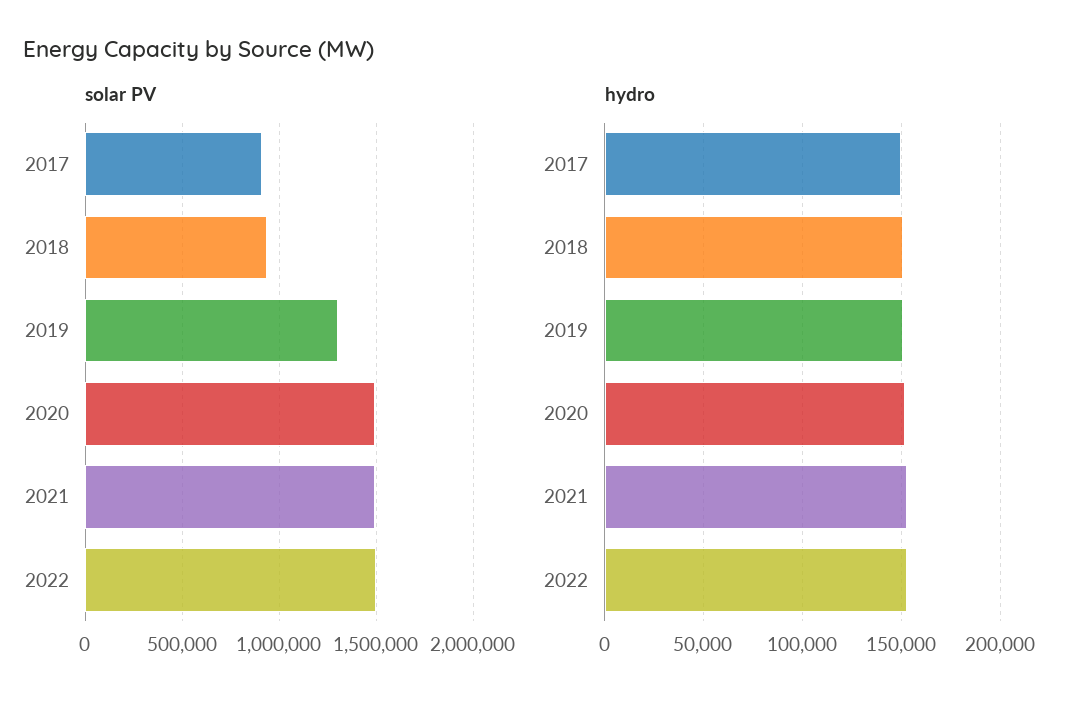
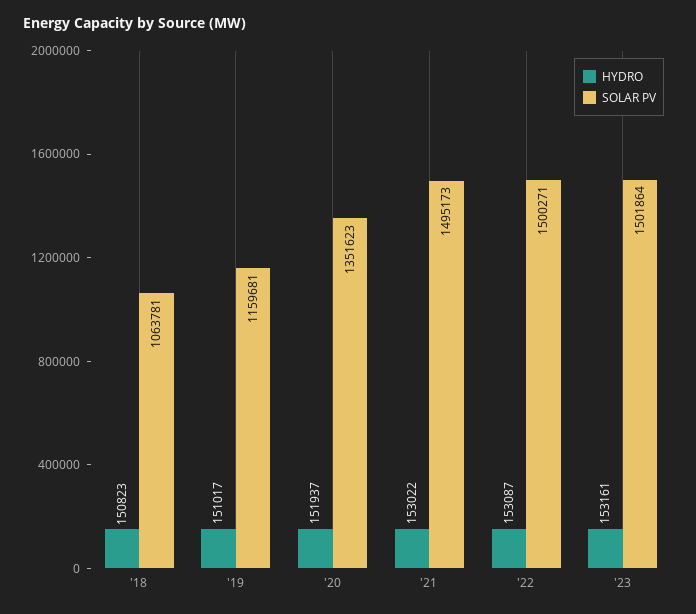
solar PV, 2017: 900000 -> none
solar PV, 2018: 950000 -> 1063781
solar PV, 2019: 1300000 -> 1159681
solar PV, 2020: 1500000 -> 1351623
hydro, 2017: 150000 -> none
hydro, '23: none -> 153161
solar PV, '23: none -> 1501864

